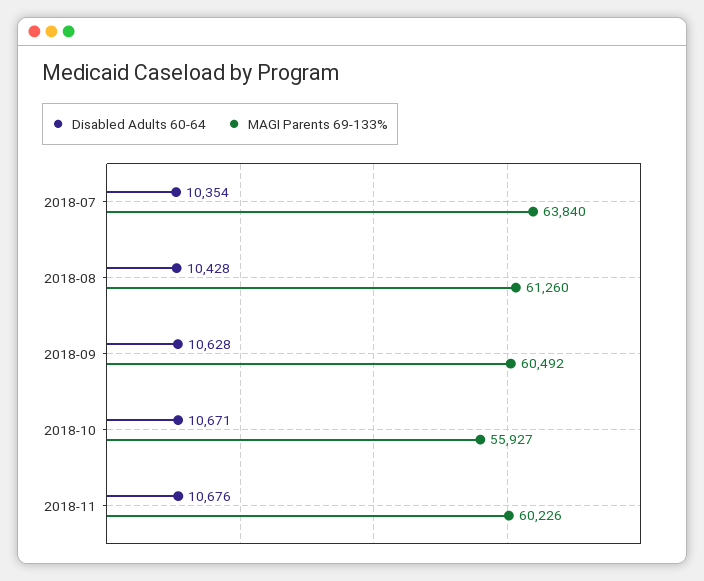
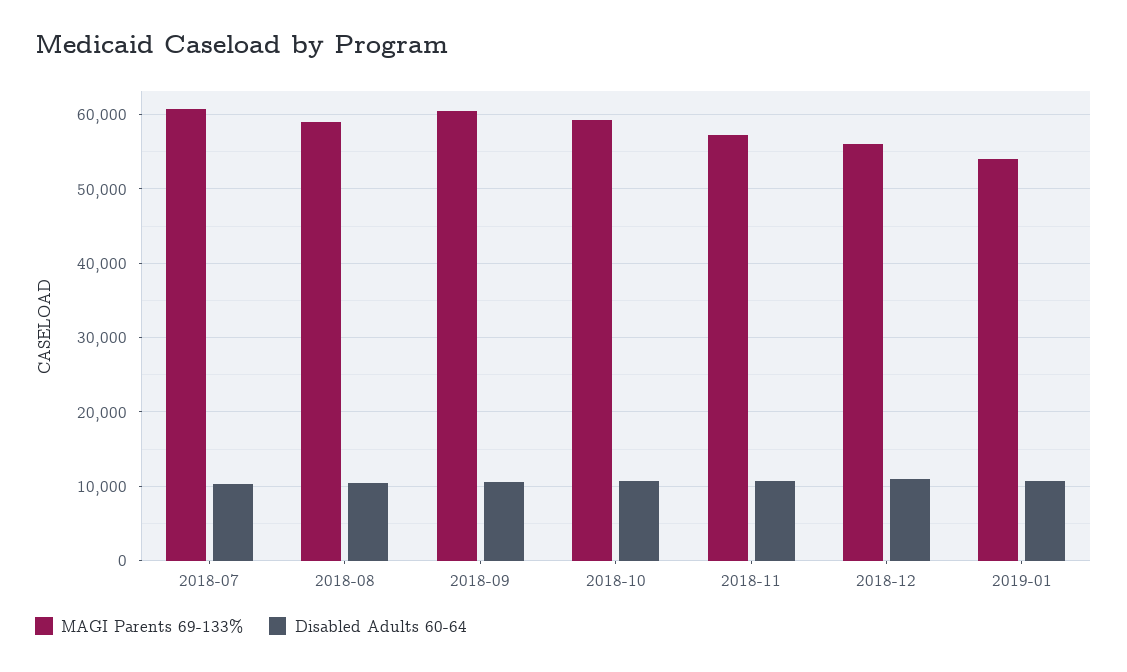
MAGI Parents 69-133%, 2018-07: 63840 -> 61000
MAGI Parents 69-133%, 2018-08: 61260 -> 59000
MAGI Parents 69-133%, 2018-10: 55927 -> 59000
MAGI Parents 69-133%, 2018-11: 60226 -> 57000
MAGI Parents 69-133%, 2018-12: none -> 56000
Disabled Adults 60-64, 2018-12: none -> 11000
MAGI Parents 69-133%, 2019-01: none -> 54000
Disabled Adults 60-64, 2019-01: none -> 11000

